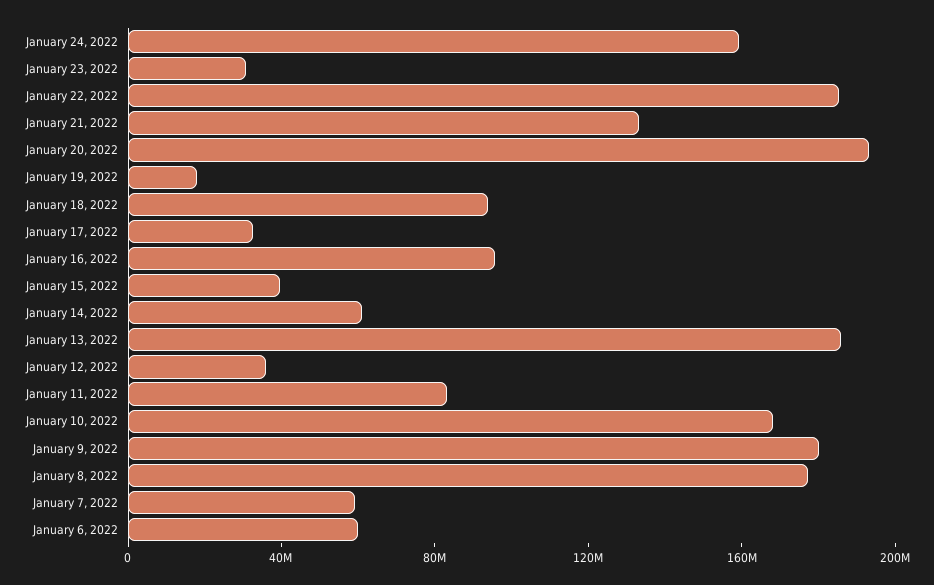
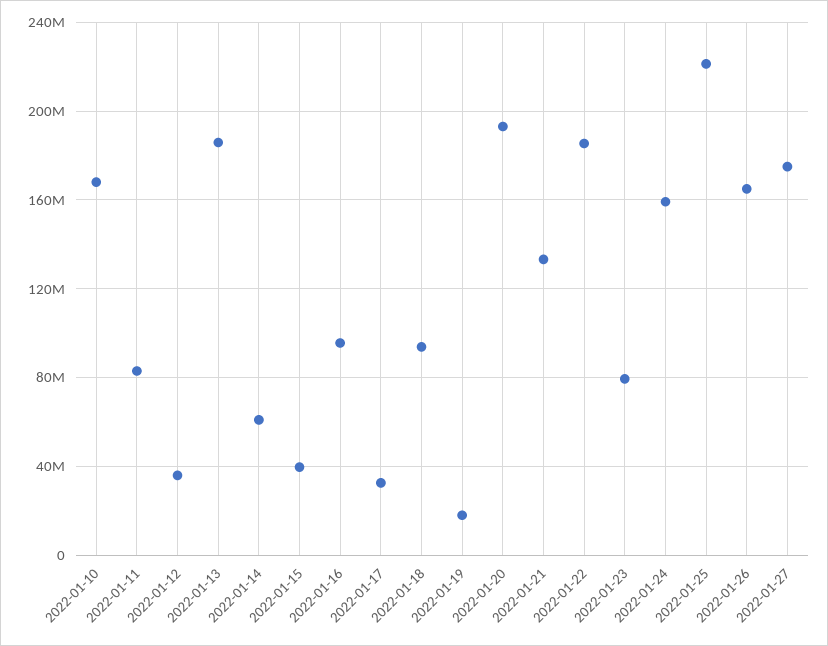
January 23, 2022: 30000000 -> 80000000
January 9, 2022: 180000000 -> none
January 8, 2022: 180000000 -> none
January 7, 2022: 60000000 -> none
January 6, 2022: 60000000 -> none
2022-01-25: none -> 220000000
2022-01-26: none -> 165000000
2022-01-27: none -> 175000000

